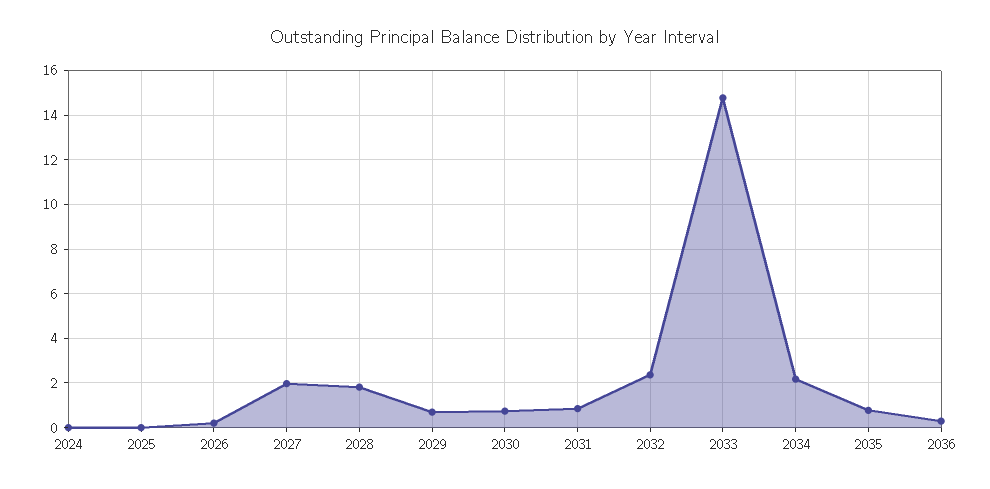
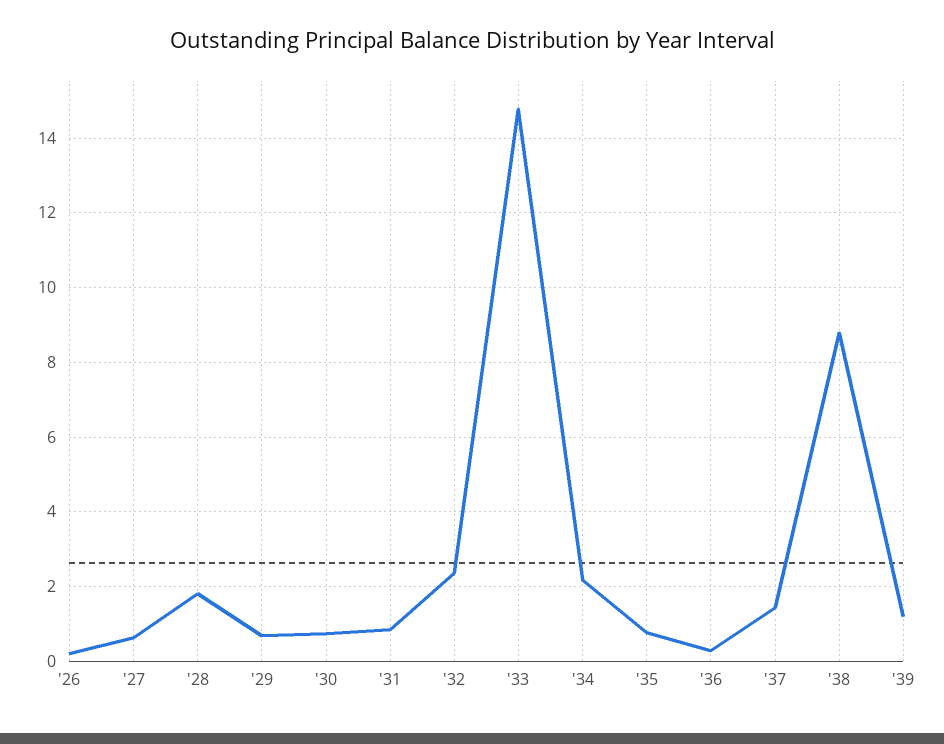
2024: 0 -> none
2025: 0 -> none
2027: 2 -> 0.6
'37: none -> 1.4
'38: none -> 8.8
'39: none -> 1.2

